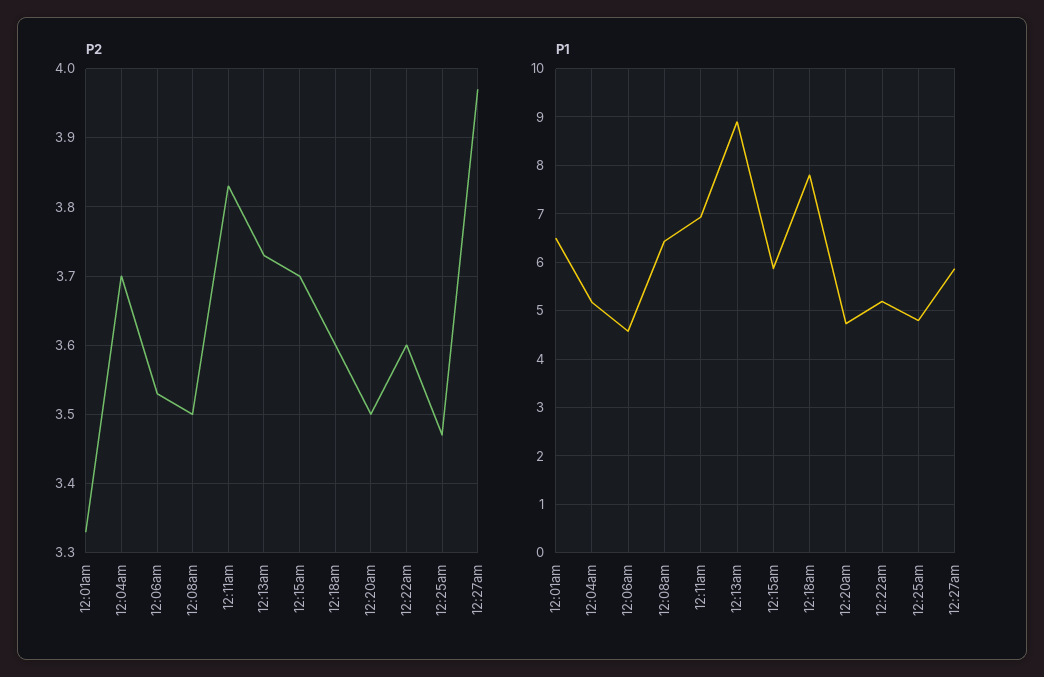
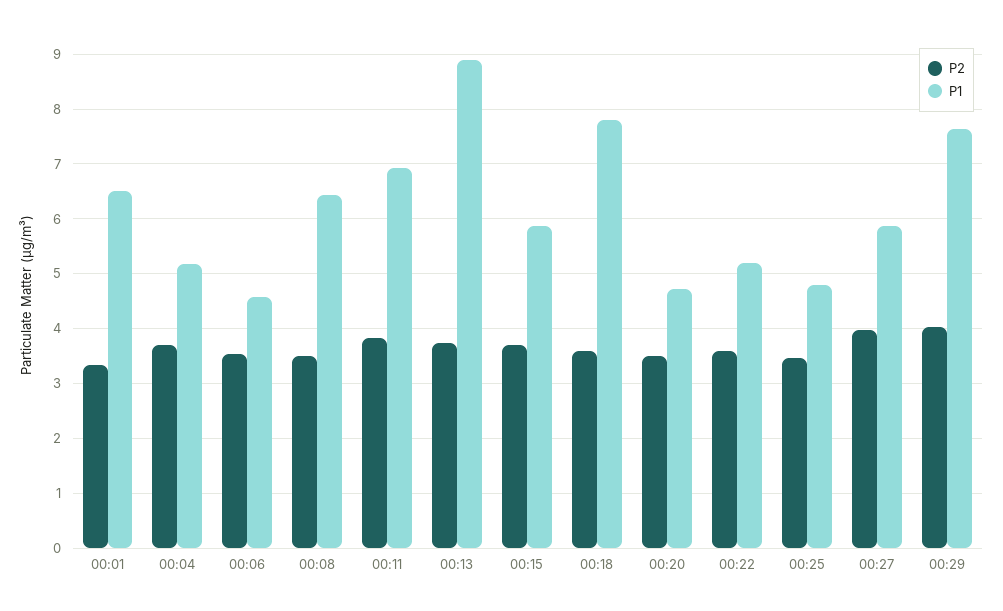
P2, 00:29: none -> 4
P1, 00:29: none -> 7.6

